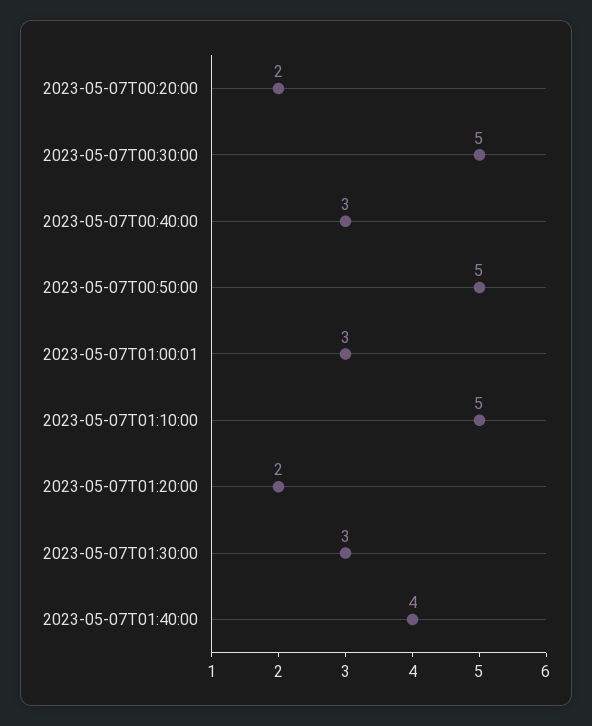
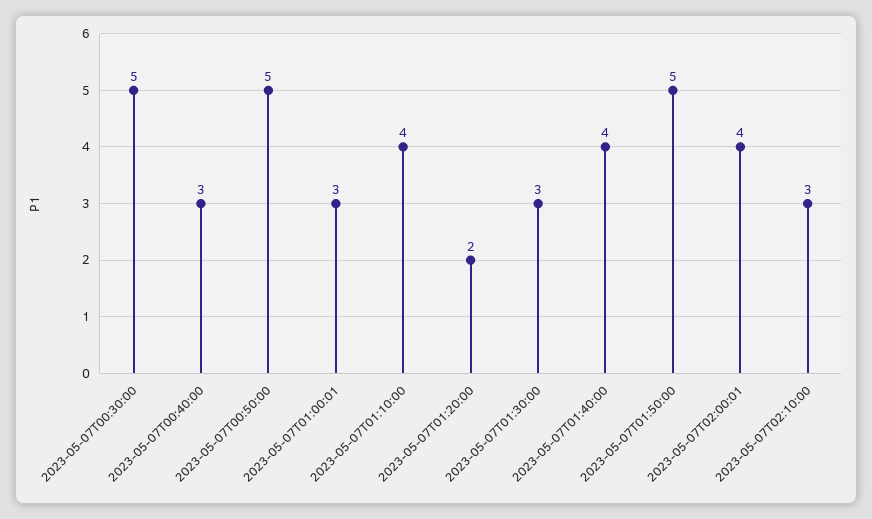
2023-05-07T00:20:00: 2 -> none
2023-05-07T01:10:00: 5 -> 4
2023-05-07T01:50:00: none -> 5
2023-05-07T02:00:01: none -> 4
2023-05-07T02:10:00: none -> 3

